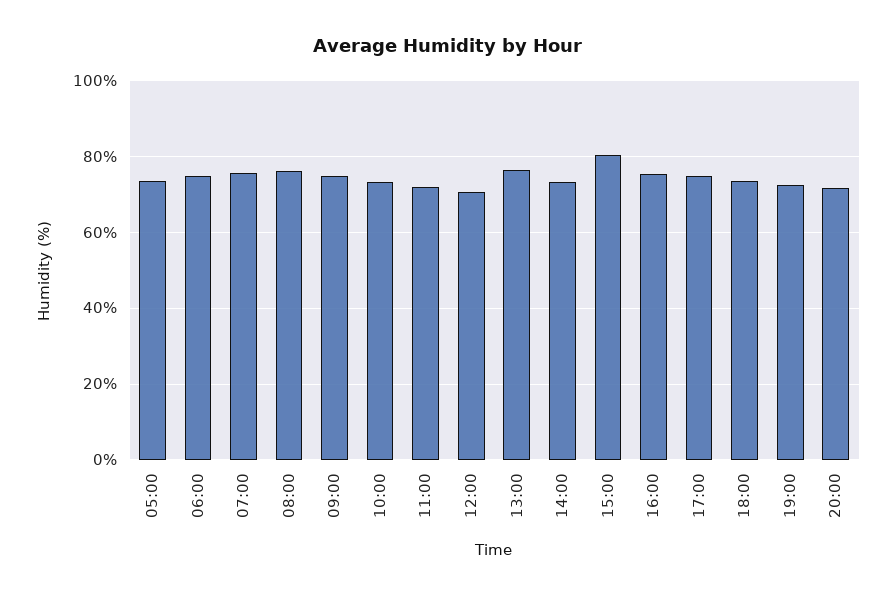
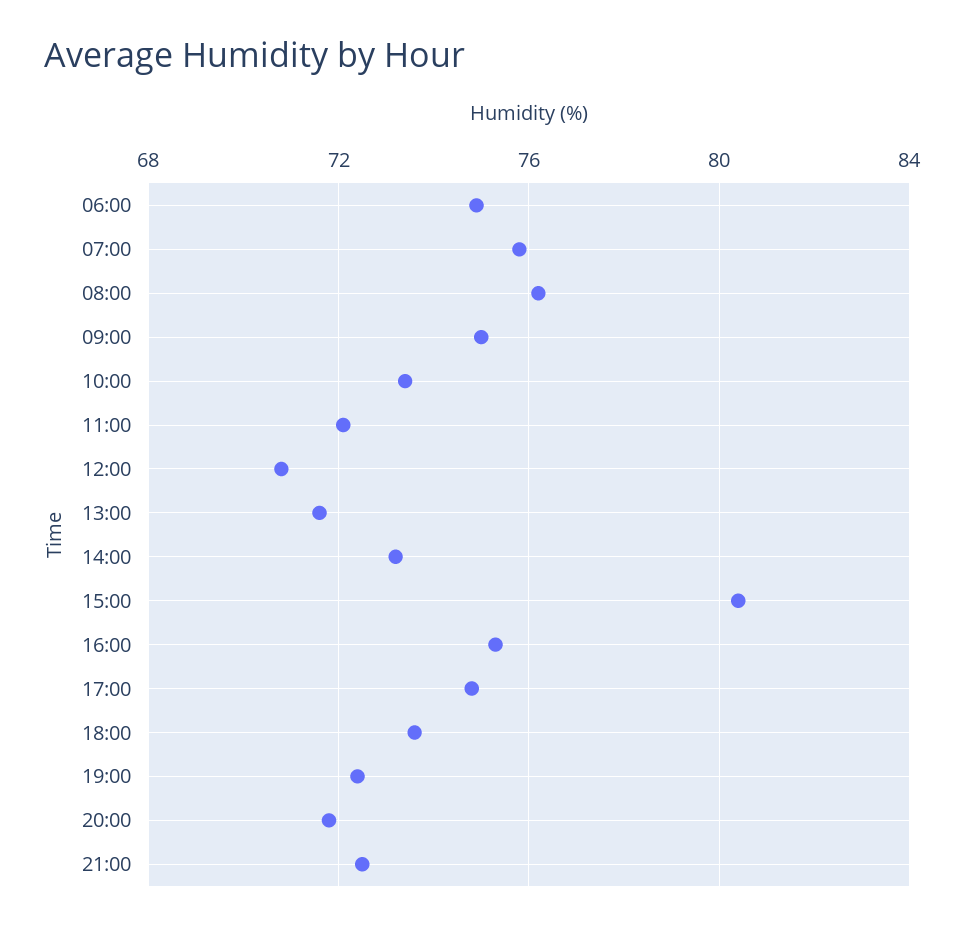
05:00: 74 -> none
13:00: 76 -> 71.5
21:00: none -> 72.5

